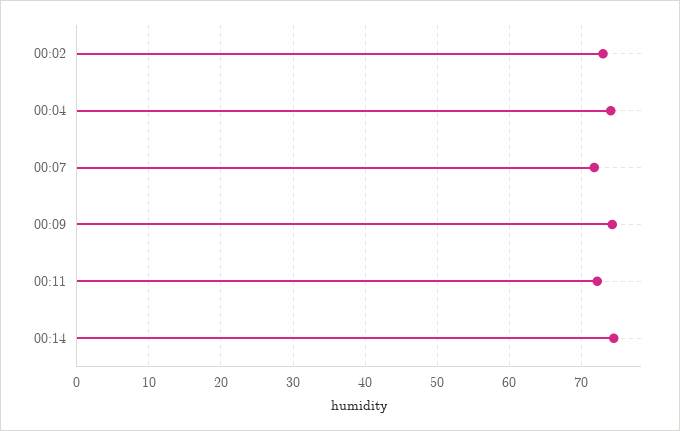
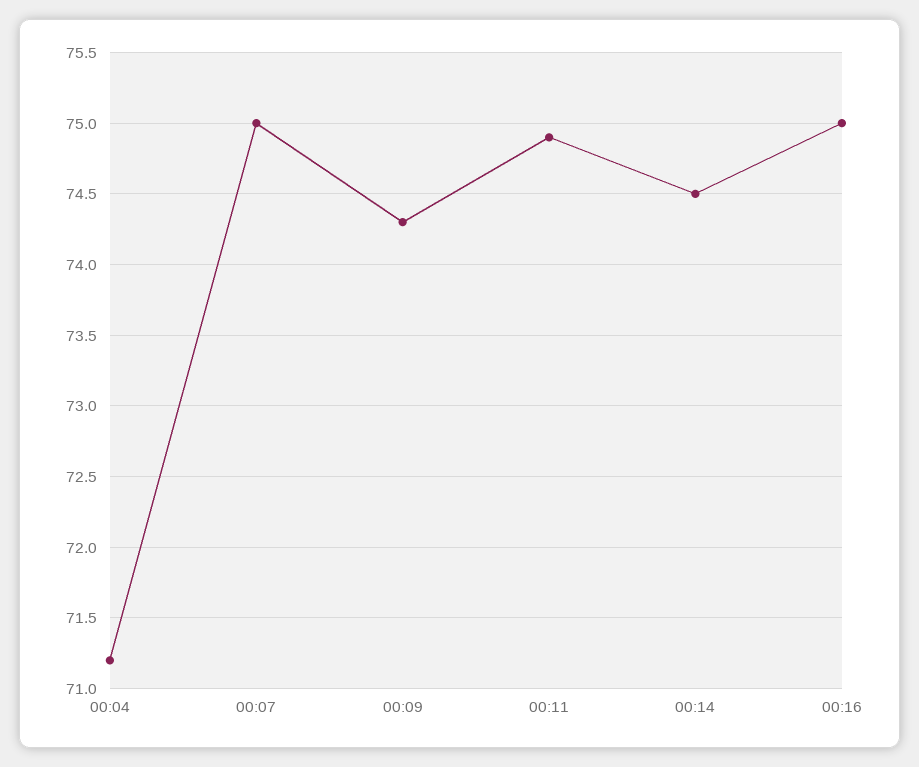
00:02: 73 -> none
00:04: 74 -> 71.2
00:07: 72 -> 75
00:11: 72 -> 74.9
00:16: none -> 75

